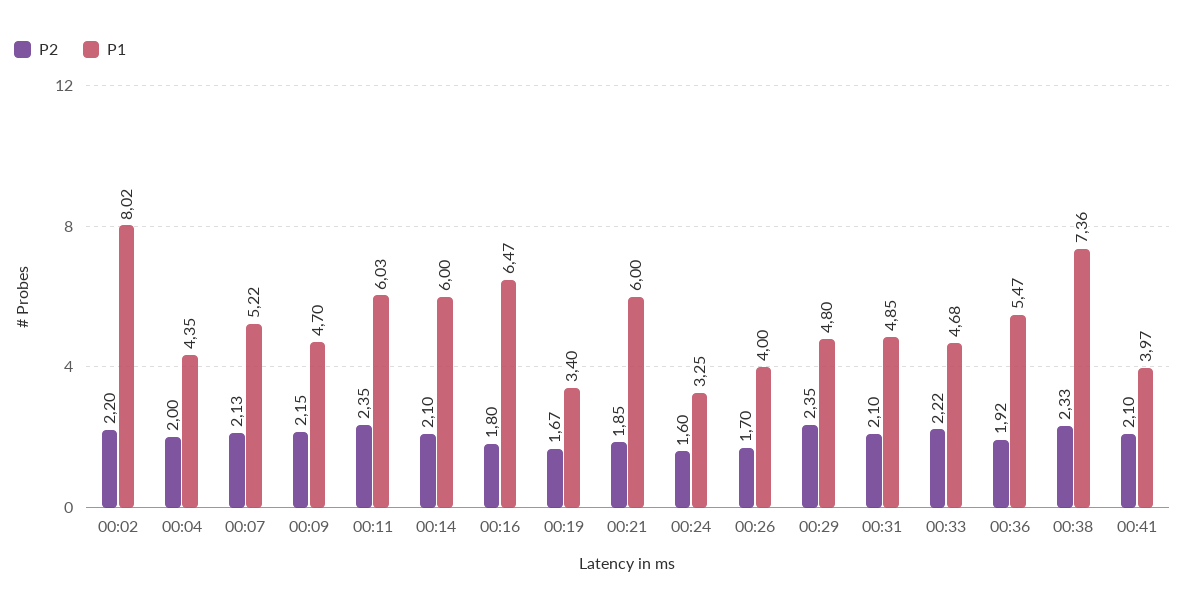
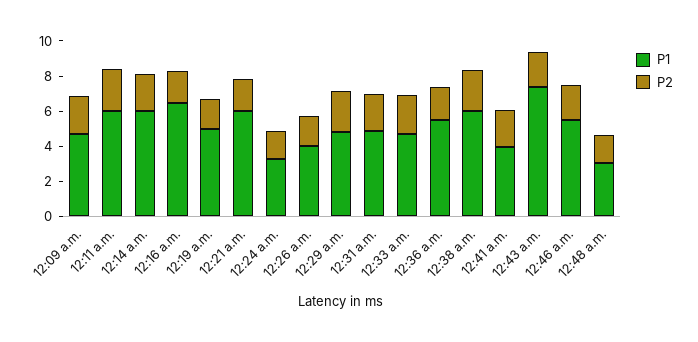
P2, 00:02: 2.2 -> none
P1, 00:02: 8.02 -> none
P2, 00:04: 2 -> none
P1, 00:04: 4.35 -> none
P2, 00:07: 2.13 -> none
P1, 00:07: 5.22 -> none
P1, 00:19: 3.4 -> 5
P1, 00:38: 7.36 -> 6
P1, 12:43 a.m.: none -> 7.5
P2, 12:43 a.m.: none -> 2
P1, 12:46 a.m.: none -> 5.5
P2, 12:46 a.m.: none -> 2
P1, 12:48 a.m.: none -> 3
P2, 12:48 a.m.: none -> 1.5

